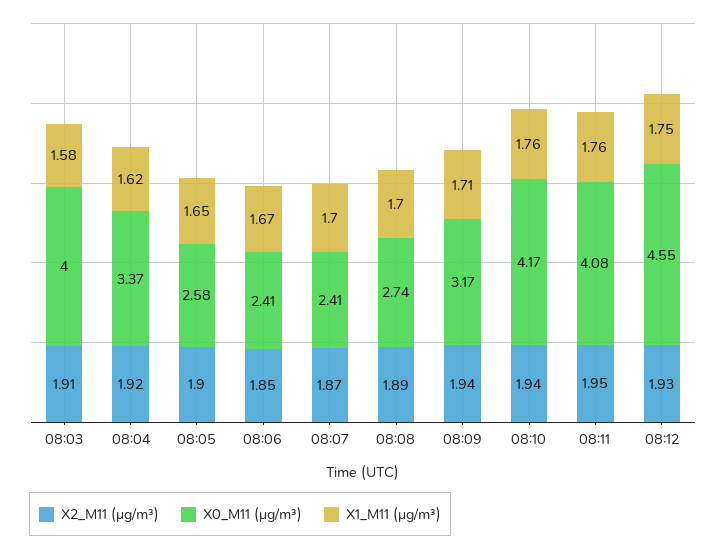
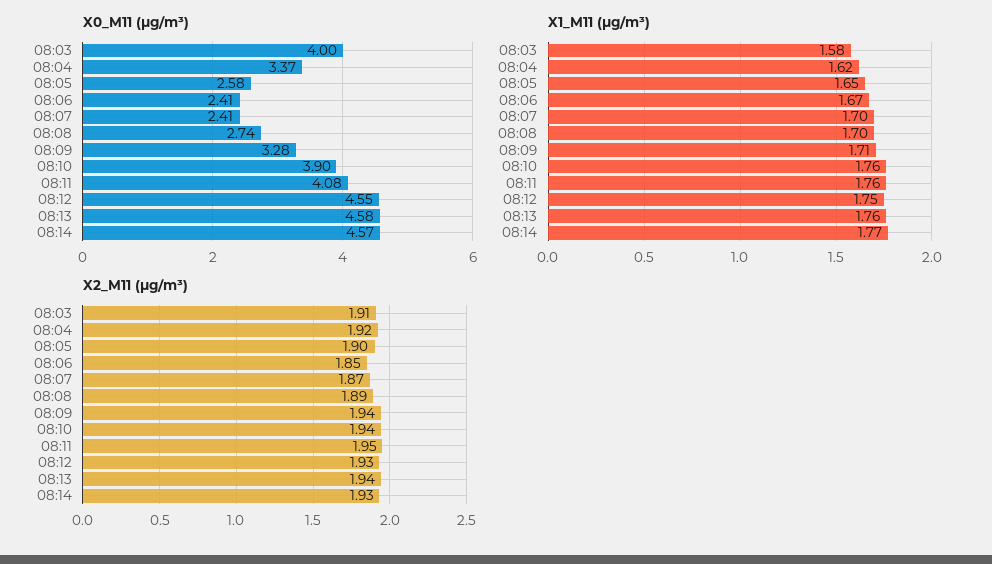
X0_M11 (μg/m³), 08:09: 3.17 -> 3.28
X0_M11 (μg/m³), 08:10: 4.17 -> 3.9
X0_M11 (μg/m³), 08:13: none -> 4.58
X0_M11 (μg/m³), 08:14: none -> 4.57
X1_M11 (μg/m³), 08:13: none -> 1.76
X1_M11 (μg/m³), 08:14: none -> 1.77
X2_M11 (μg/m³), 08:13: none -> 1.94
X2_M11 (μg/m³), 08:14: none -> 1.93

